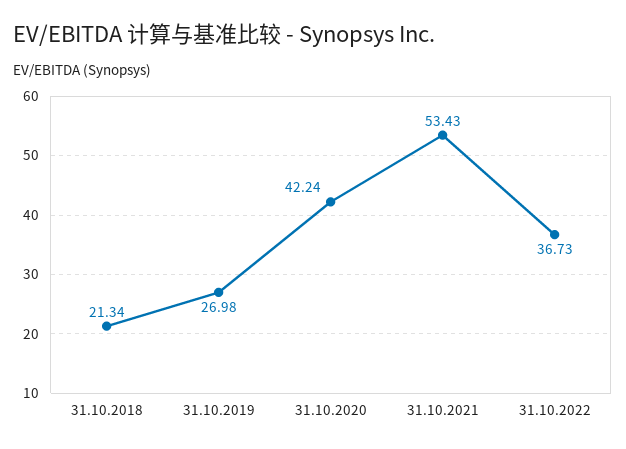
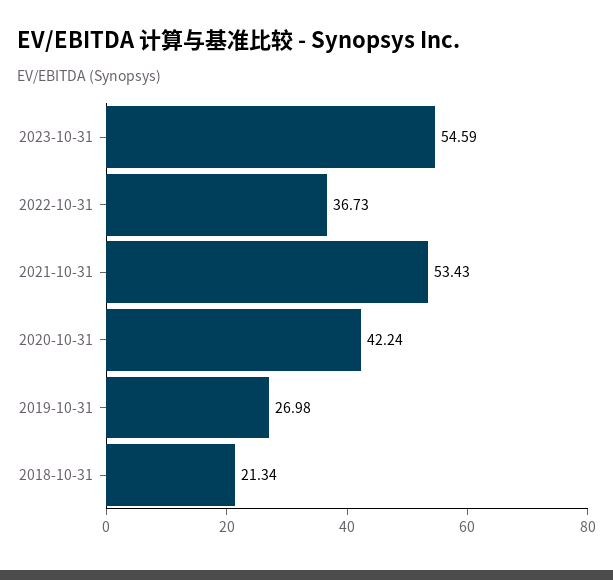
2023-10-31: none -> 54.59

